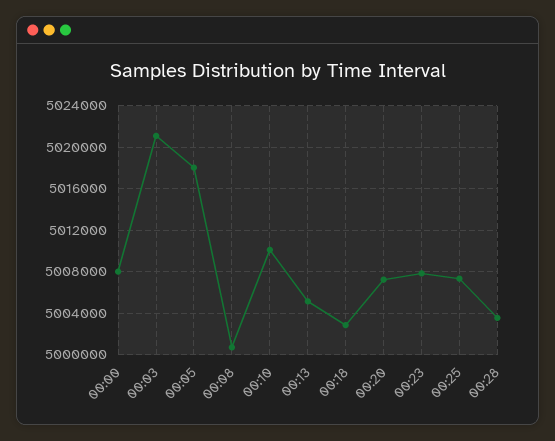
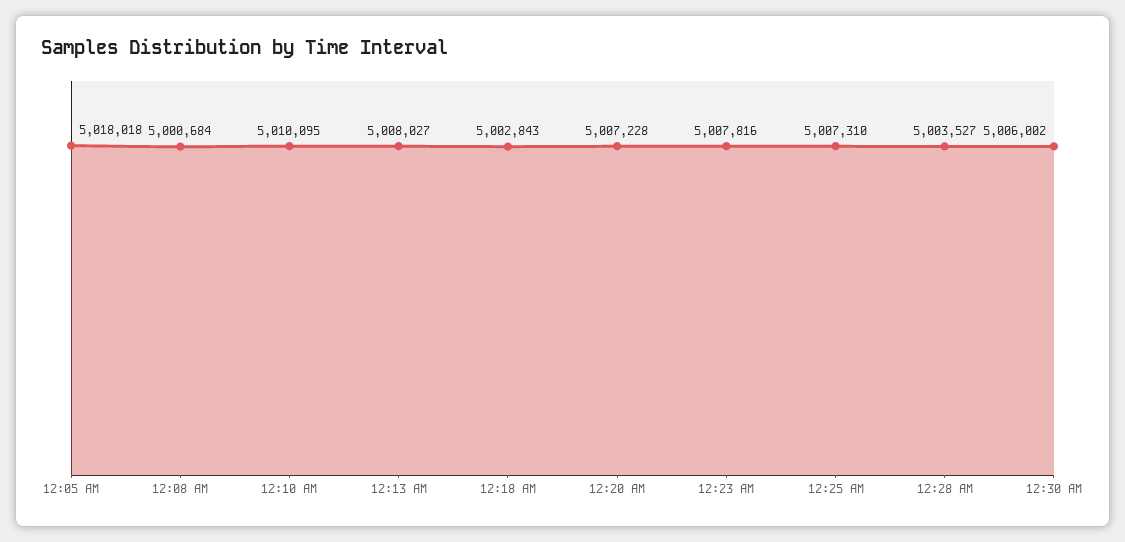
00:00: 5008000 -> none
00:03: 5021000 -> none
00:13: 5005000 -> 5008027
12:30 AM: none -> 5006002

